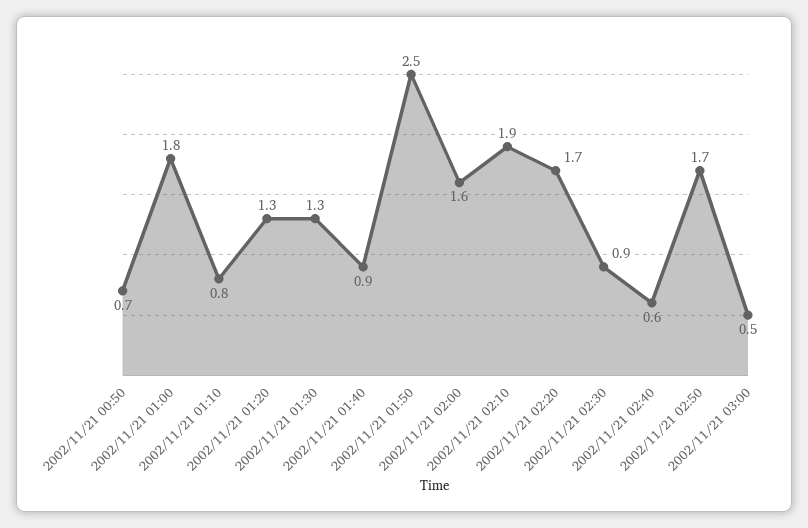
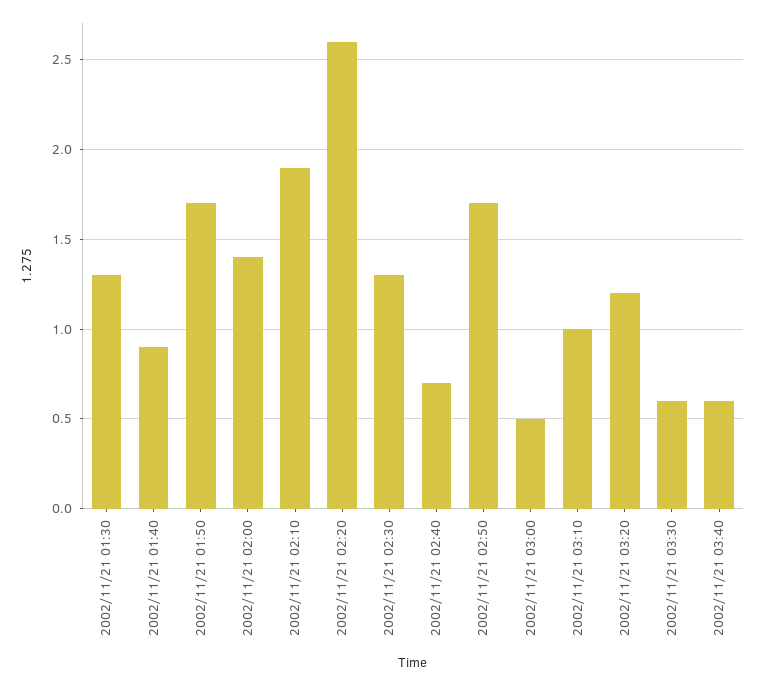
2002/11/21 00:50: 0.7 -> none
2002/11/21 01:00: 1.8 -> none
2002/11/21 01:10: 0.8 -> none
2002/11/21 01:20: 1.3 -> none
2002/11/21 01:50: 2.5 -> 1.7
2002/11/21 02:00: 1.6 -> 1.4
2002/11/21 02:20: 1.7 -> 2.6
2002/11/21 02:30: 0.9 -> 1.3
2002/11/21 02:40: 0.6 -> 0.7
2002/11/21 03:10: none -> 1
2002/11/21 03:20: none -> 1.2
2002/11/21 03:30: none -> 0.6
2002/11/21 03:40: none -> 0.6

